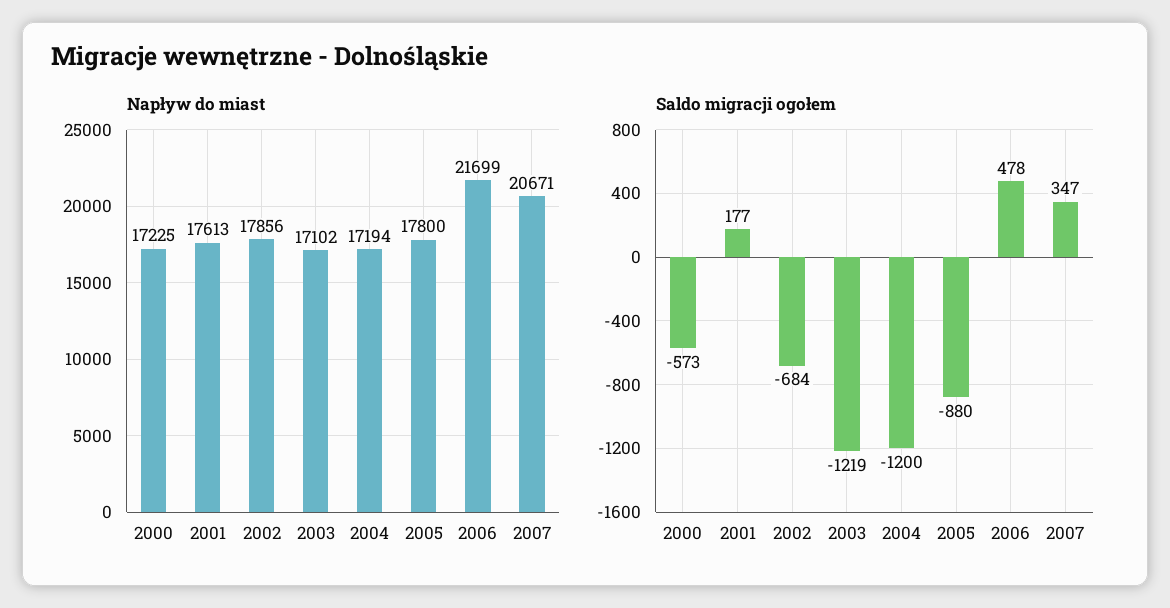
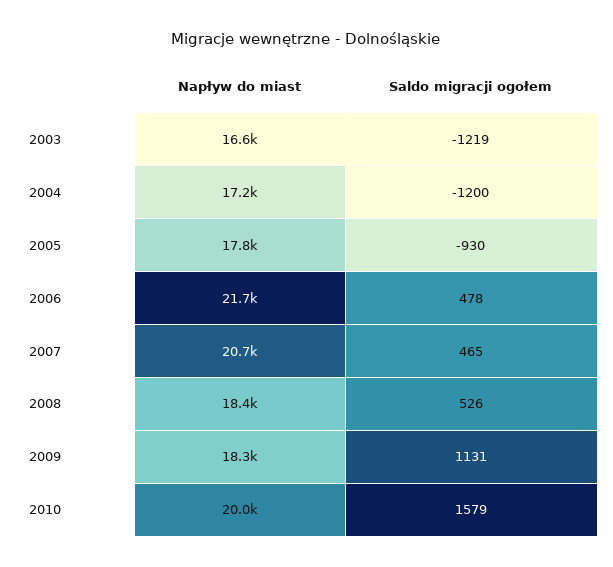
Napływ do miast, 2000: 17225 -> none
Napływ do miast, 2001: 17613 -> none
Napływ do miast, 2002: 17856 -> none
Napływ do miast, 2003: 17102 -> 16600
Saldo migracji ogołem, 2000: -573 -> none
Saldo migracji ogołem, 2001: 177 -> none
Saldo migracji ogołem, 2002: -684 -> none
Saldo migracji ogołem, 2005: -880 -> -930
Saldo migracji ogołem, 2007: 347 -> 465
Napływ do miast, 2008: none -> 18400
Saldo migracji ogołem, 2008: none -> 526
Napływ do miast, 2009: none -> 18300
Saldo migracji ogołem, 2009: none -> 1131
Napływ do miast, 2010: none -> 20000
Saldo migracji ogołem, 2010: none -> 1579

